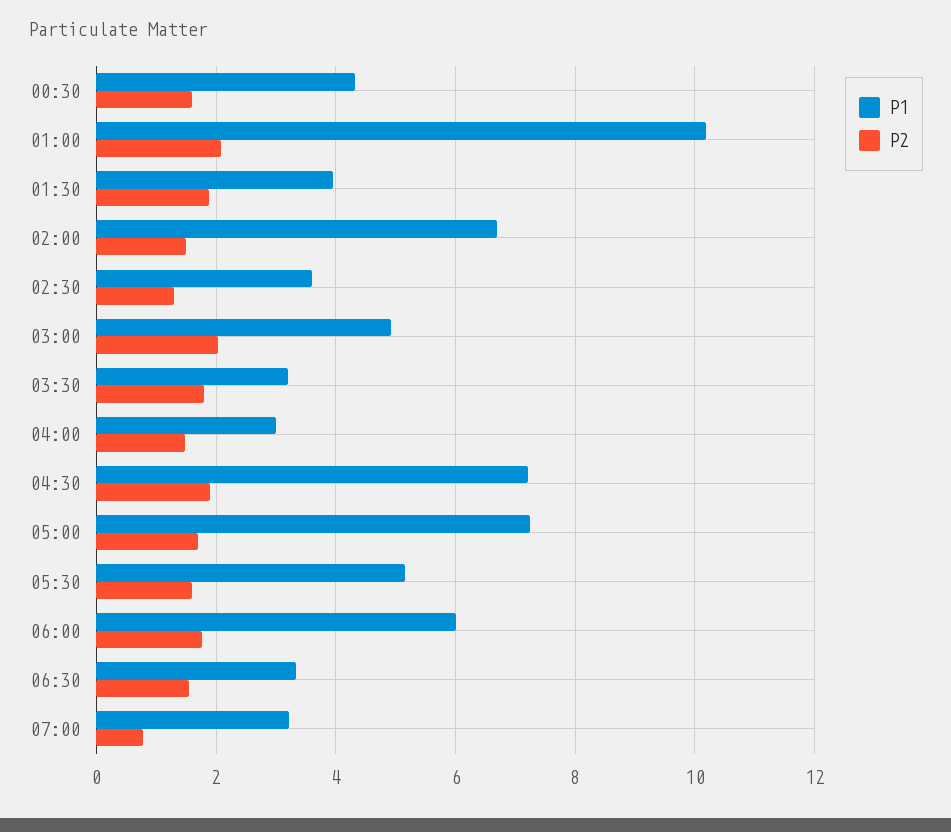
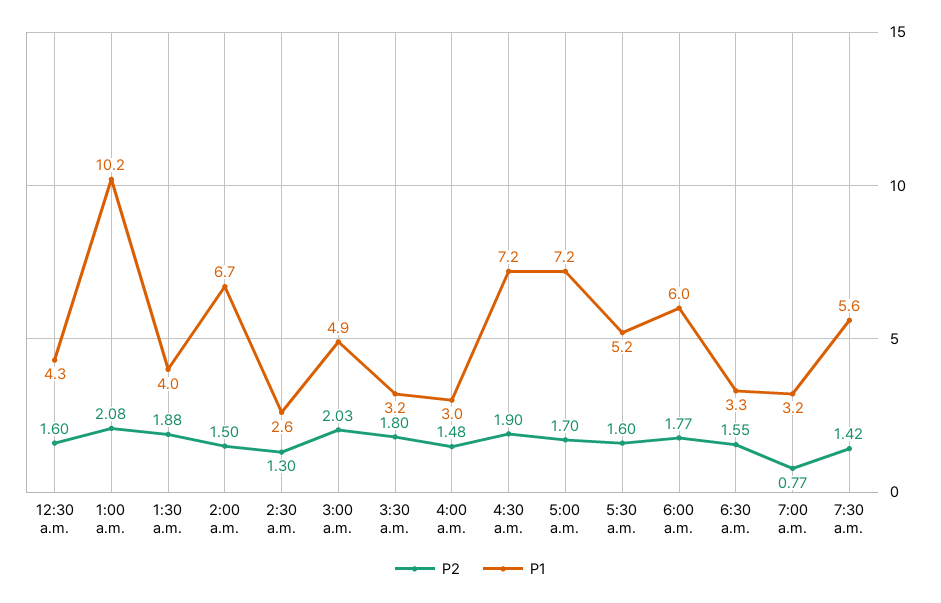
P1, 02:30: 3.6 -> 2.6
P2, 7:30 a.m.: none -> 1.42
P1, 7:30 a.m.: none -> 5.6

